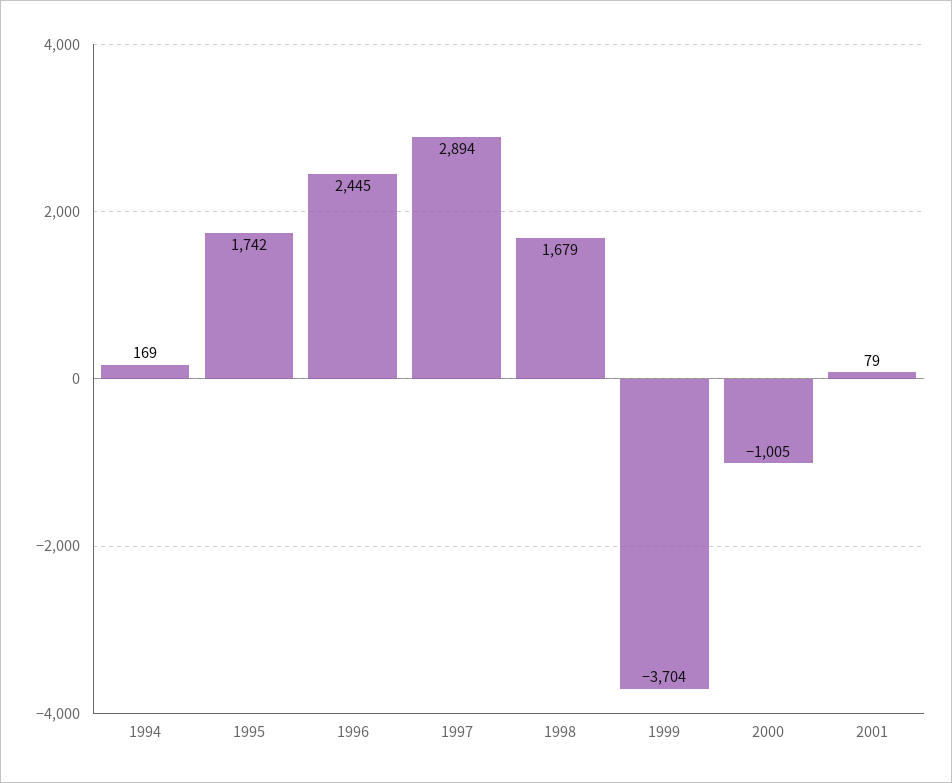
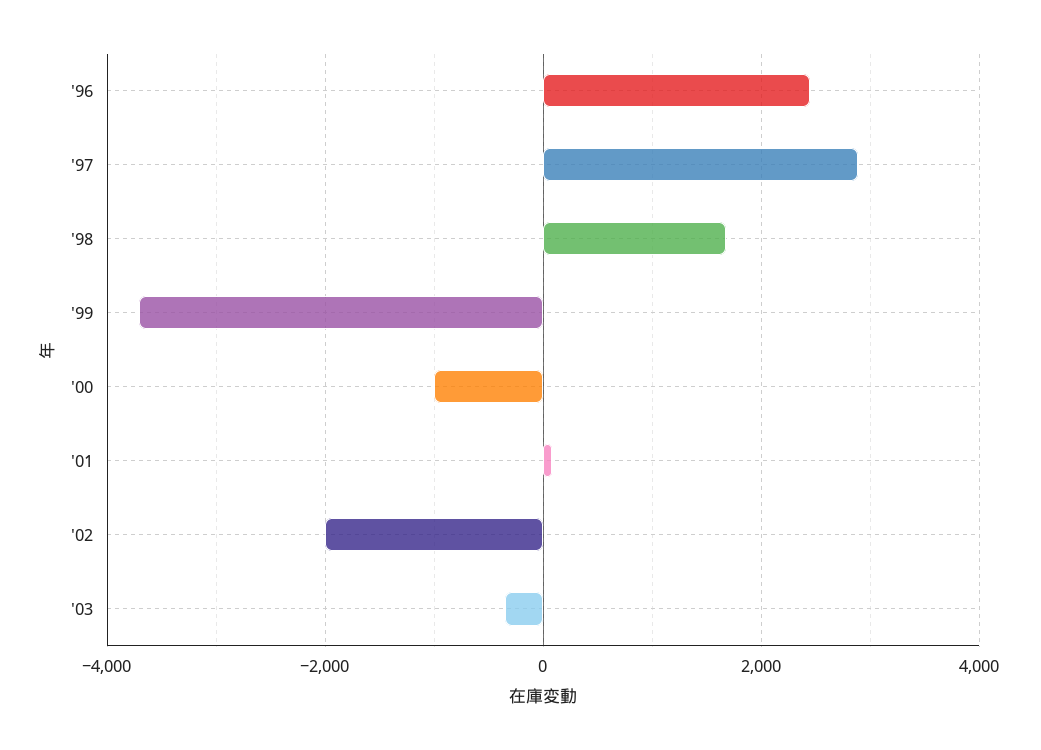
1994: 169 -> none
1995: 1742 -> none
'02: none -> -2000
'03: none -> -400

